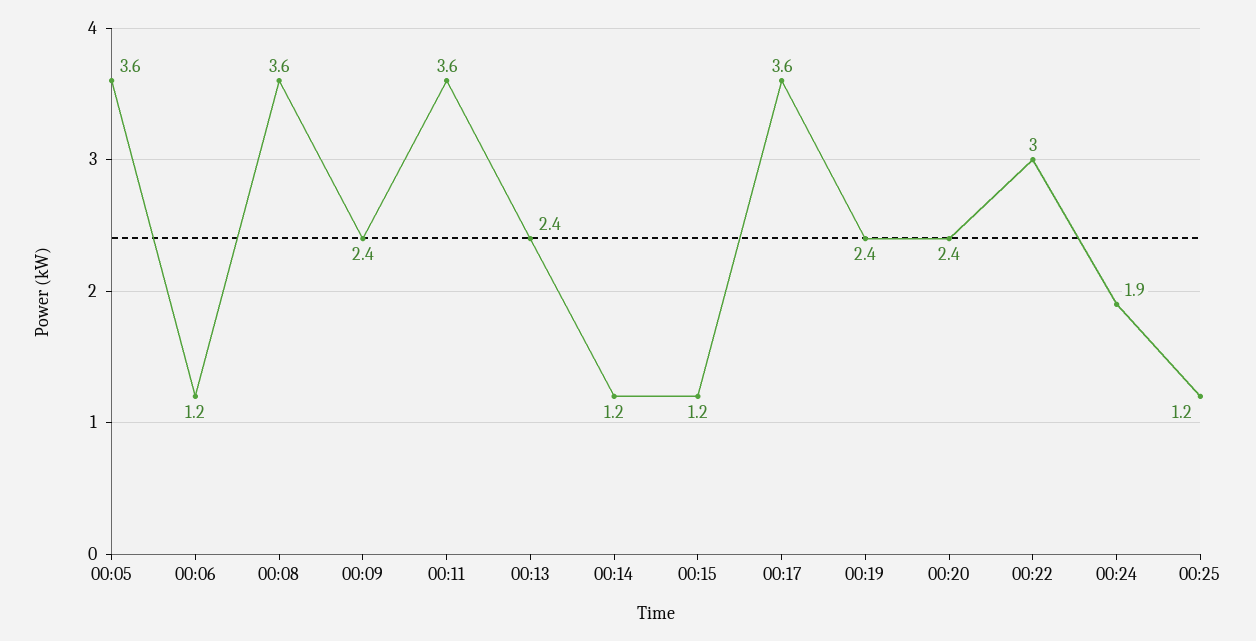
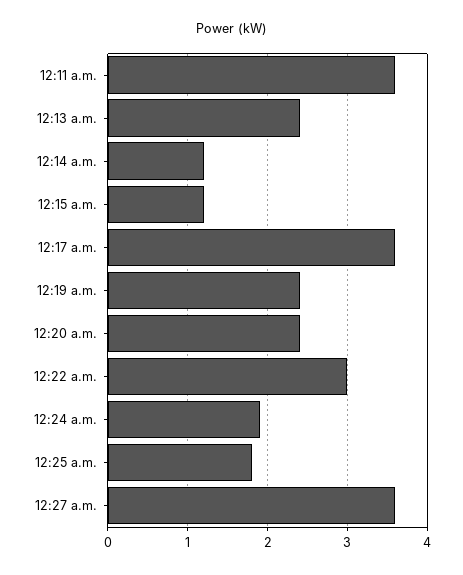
00:05: 3.6 -> none
00:06: 1.2 -> none
00:08: 3.6 -> none
00:09: 2.4 -> none
00:25: 1.2 -> 1.8
12:27 a.m.: none -> 3.6

